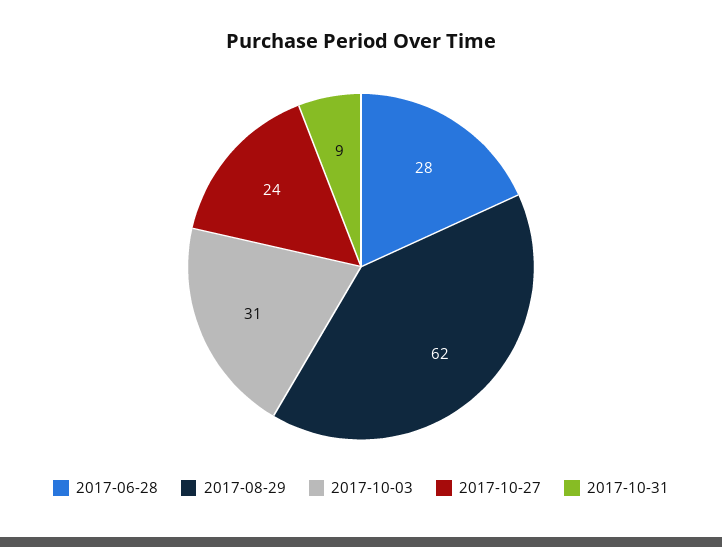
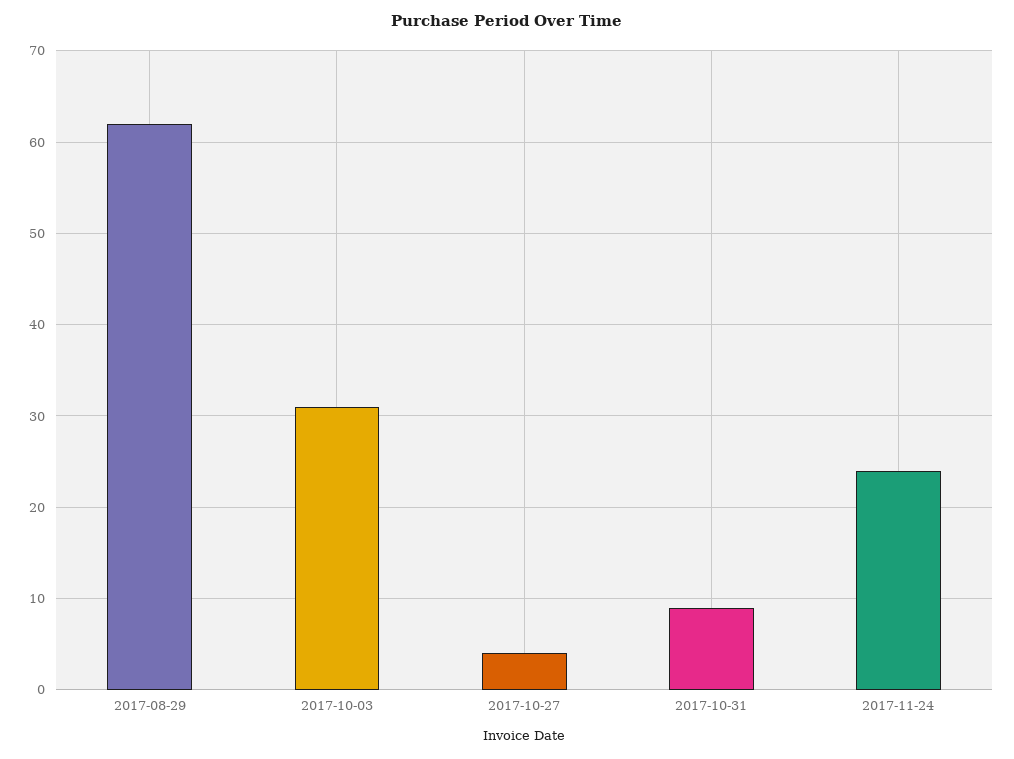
2017-06-28: 28 -> none
2017-10-27: 24 -> 4
2017-11-24: none -> 24

